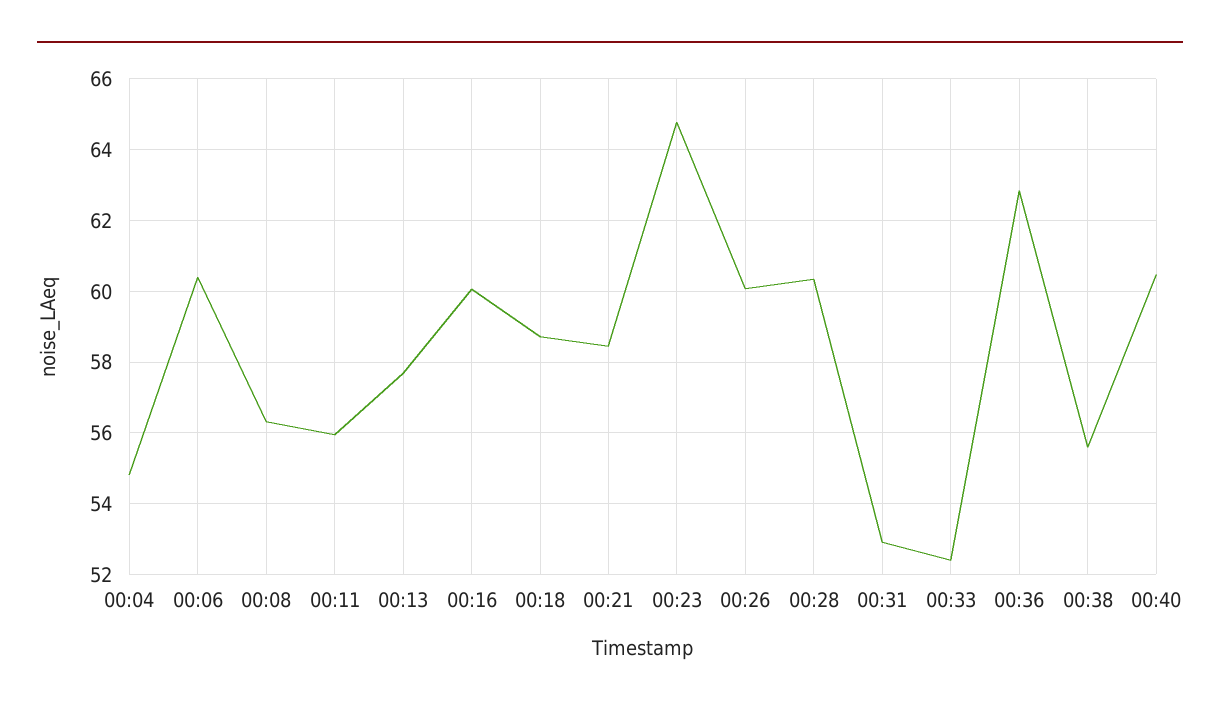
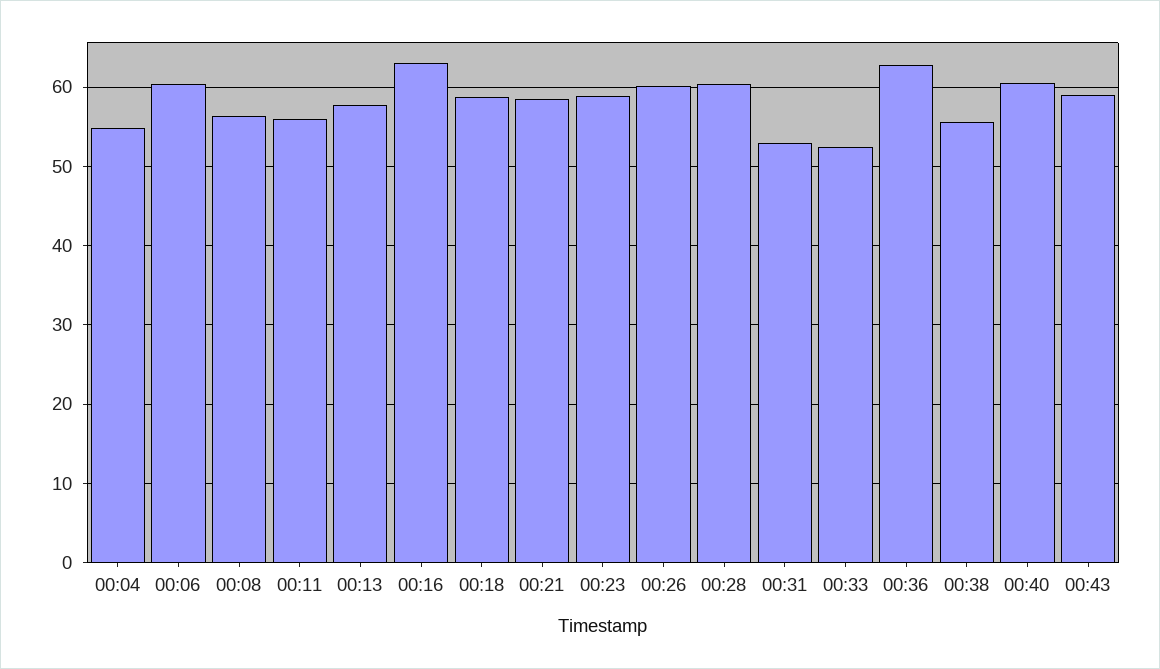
00:16: 60 -> 63
00:23: 64.8 -> 59
00:43: none -> 59

